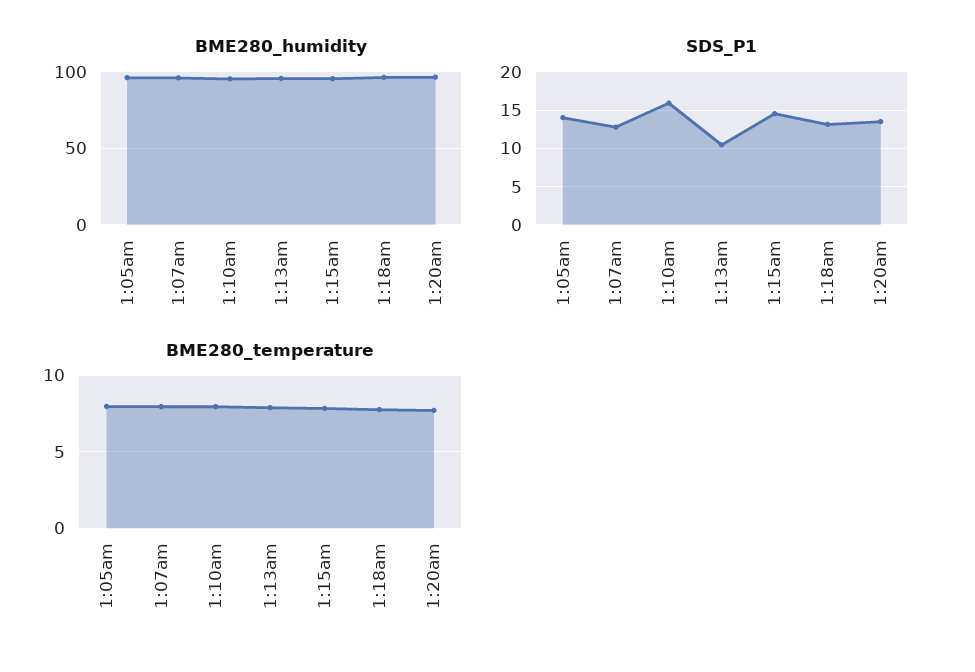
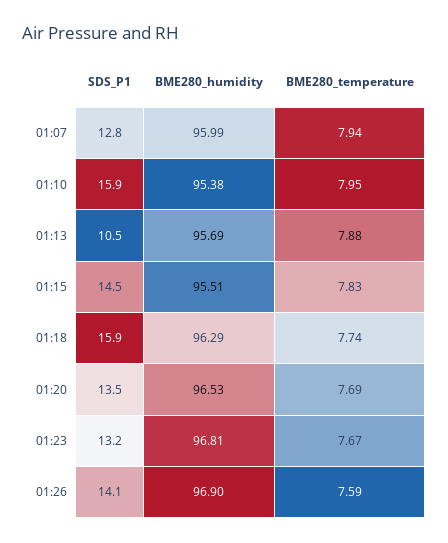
BME280_humidity, 1:05am: 95 -> none
SDS_P1, 1:05am: 14 -> none
SDS_P1, 1:18am: 13 -> 15.9
BME280_temperature, 1:05am: 8 -> none
SDS_P1, 01:23: none -> 13.2
BME280_humidity, 01:23: none -> 96.81
BME280_temperature, 01:23: none -> 7.67
SDS_P1, 01:26: none -> 14.1
BME280_humidity, 01:26: none -> 96.9
BME280_temperature, 01:26: none -> 7.59

